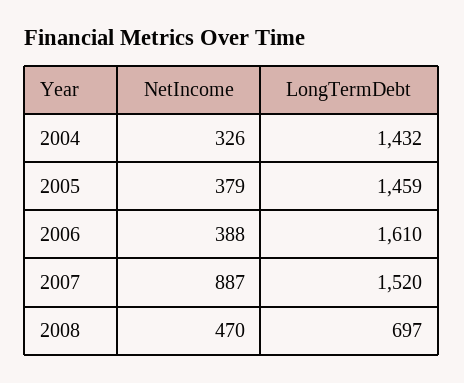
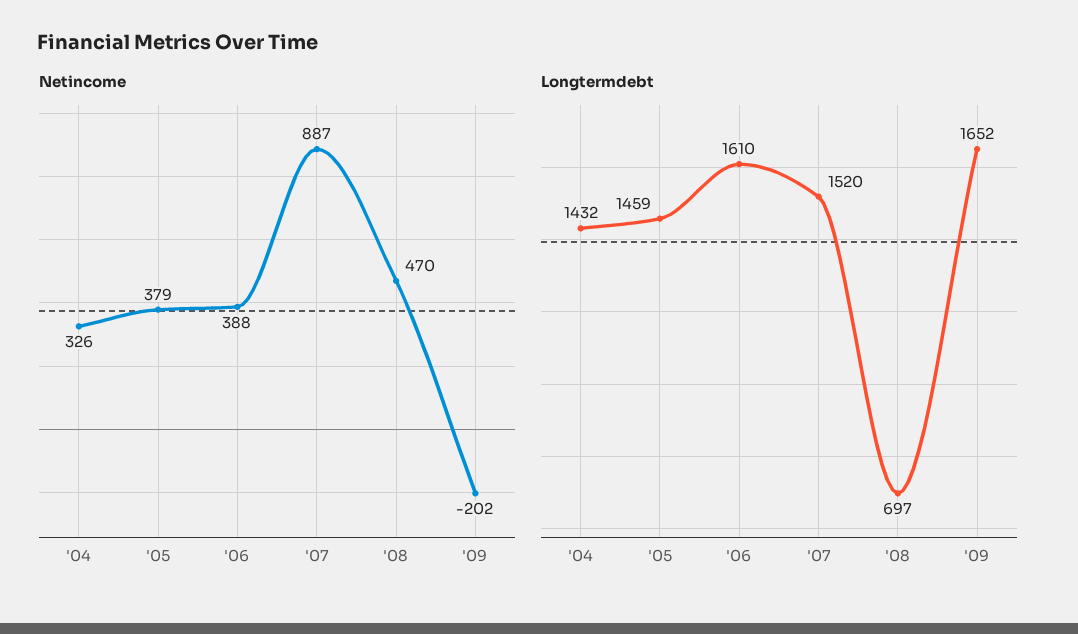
NetIncome, '09: none -> -202
LongTermDebt, '09: none -> 1652

